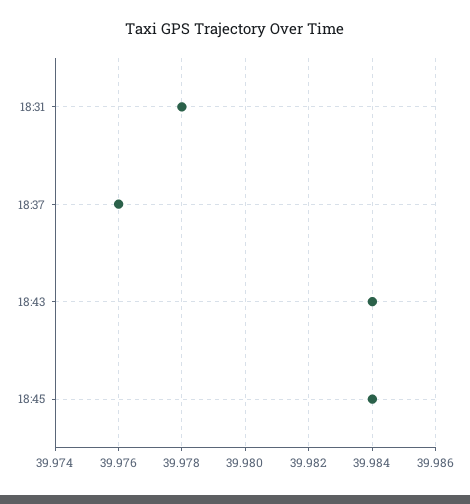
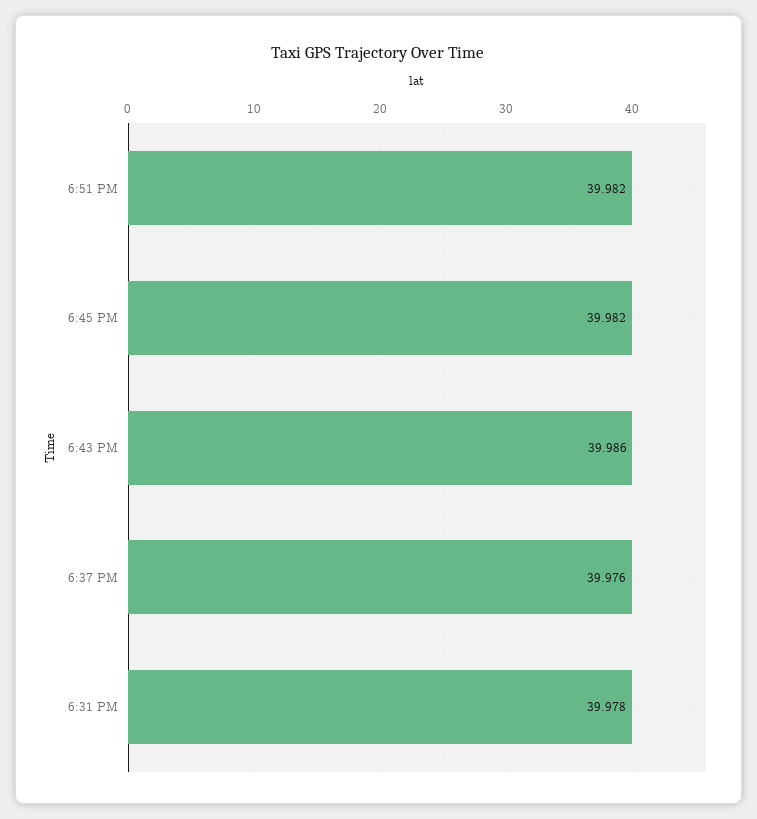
18:43: 39.984 -> 39.986
18:45: 39.984 -> 39.982
6:51 PM: none -> 39.982

